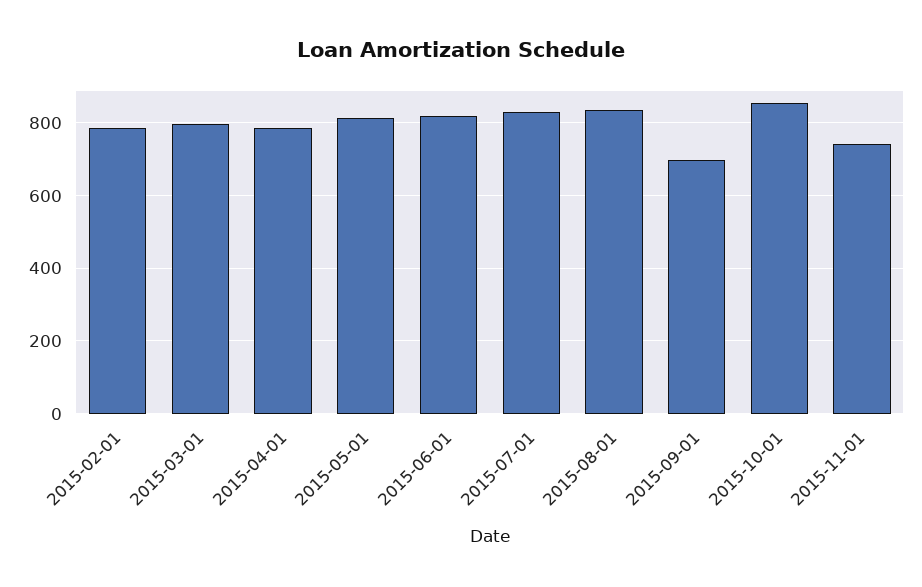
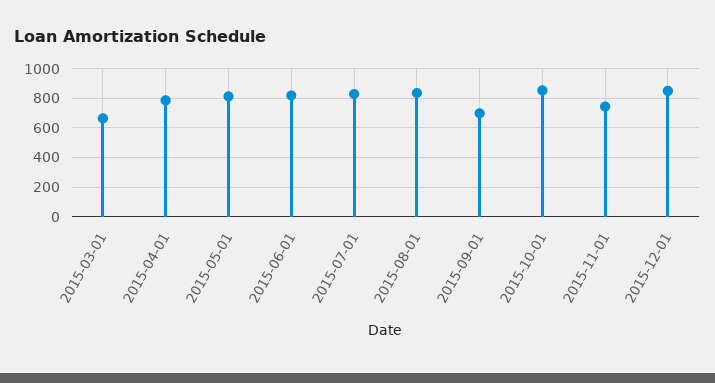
2015-02-01: 780 -> none
2015-03-01: 800 -> 650
2015-12-01: none -> 850

